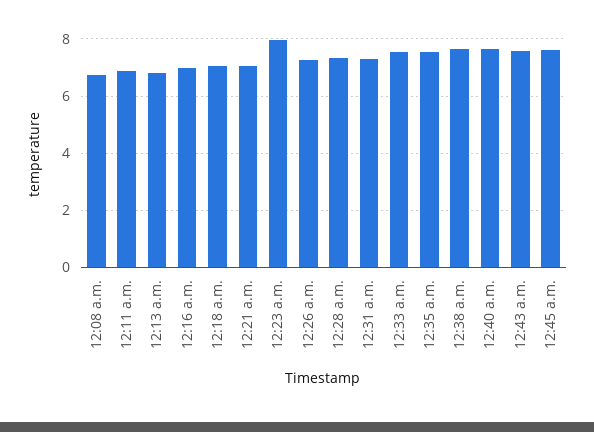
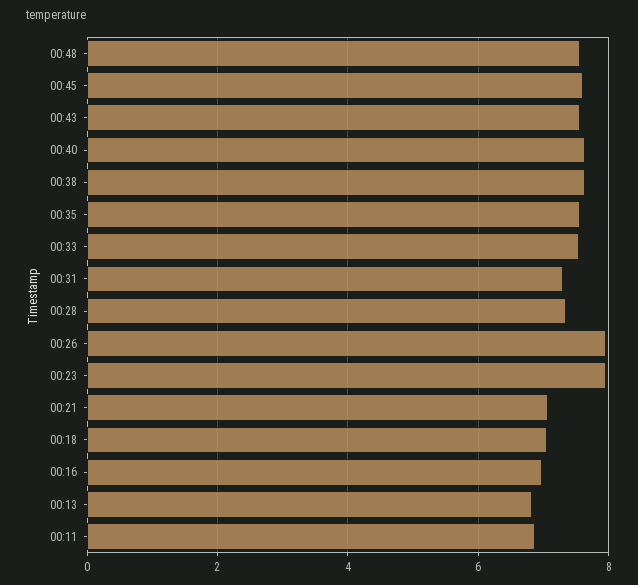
12:08 a.m.: 6.75 -> none
12:26 a.m.: 7.25 -> 8
00:48: none -> 7.6

